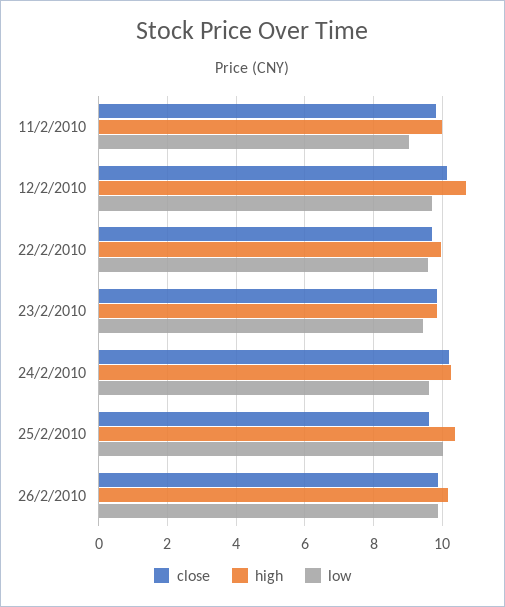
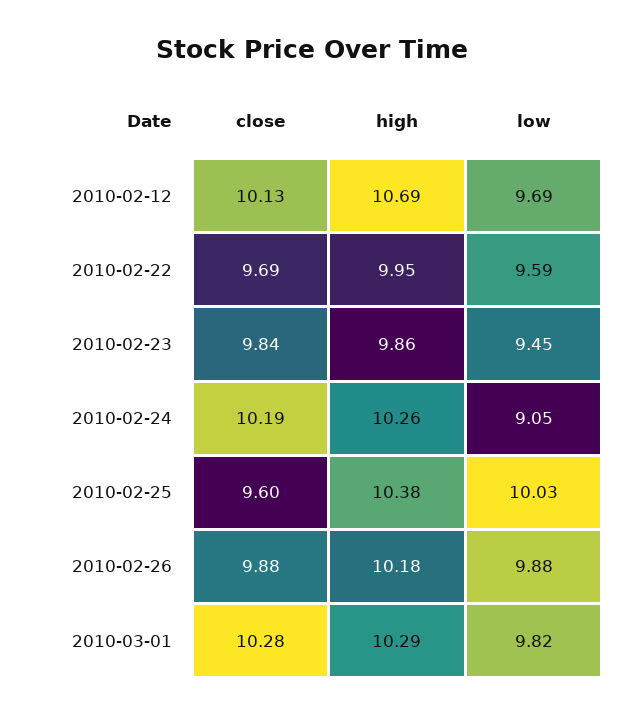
close, 11/2/2010: 9.8 -> none
high, 11/2/2010: 10 -> none
low, 11/2/2010: 9 -> none
low, 24/2/2010: 9.6 -> 9.05
close, 2010-03-01: none -> 10.28
high, 2010-03-01: none -> 10.29
low, 2010-03-01: none -> 9.82

